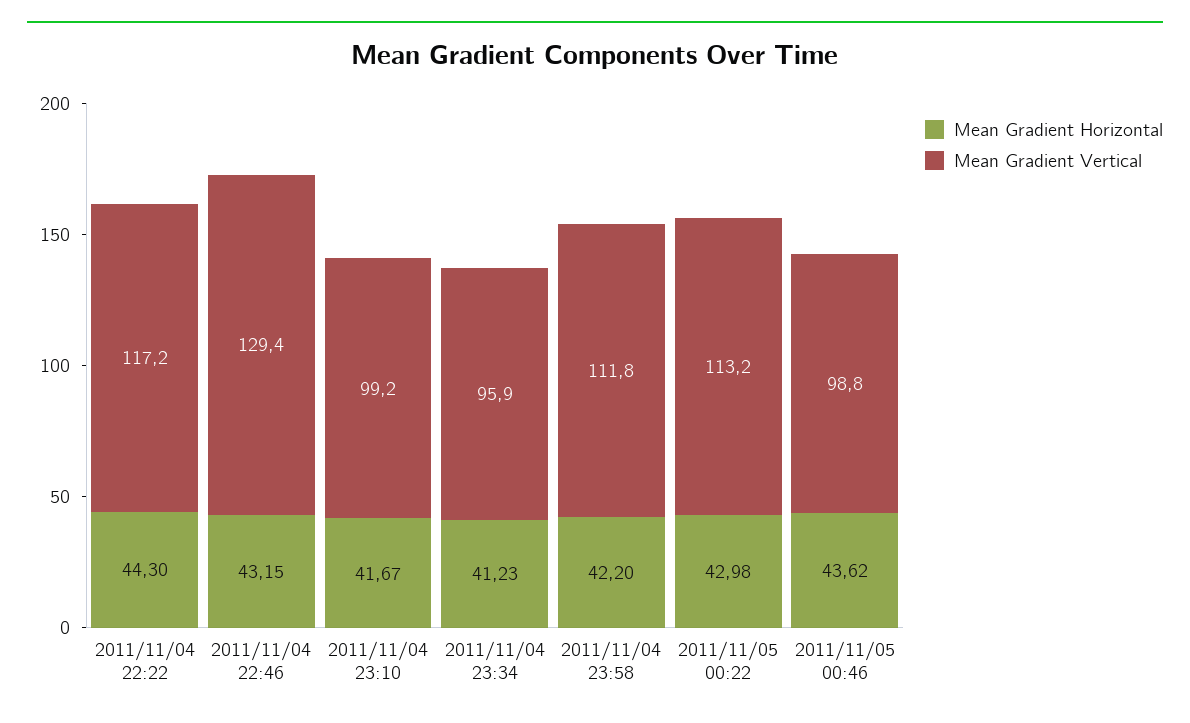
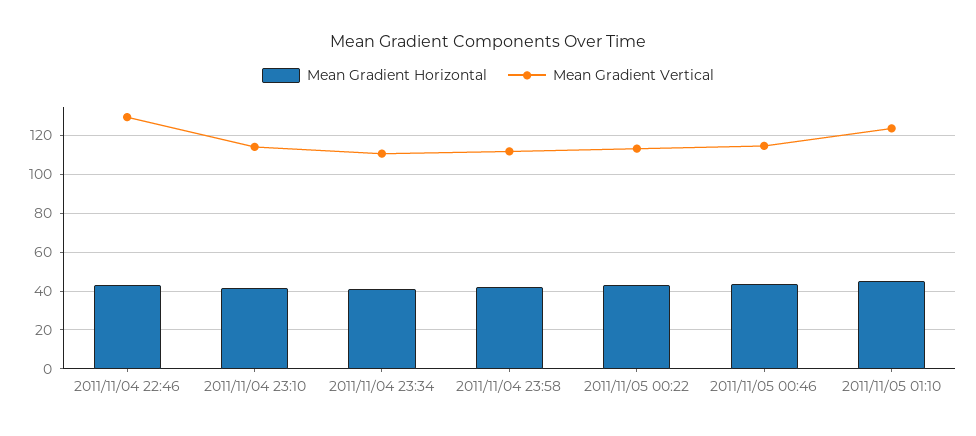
Mean Gradient Horizontal, 2011/11/04 22:22: 44.3 -> none
Mean Gradient Vertical, 2011/11/04 22:22: 117.2 -> none
Mean Gradient Vertical, 2011/11/04 23:10: 99.2 -> 115
Mean Gradient Vertical, 2011/11/04 23:34: 95.9 -> 110
Mean Gradient Vertical, 2011/11/05 00:46: 98.8 -> 115
Mean Gradient Horizontal, 2011/11/05 01:10: none -> 45
Mean Gradient Vertical, 2011/11/05 01:10: none -> 125

